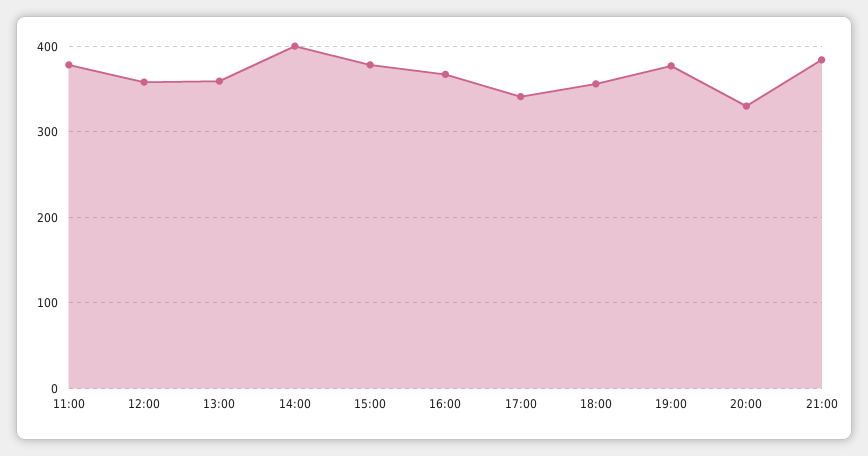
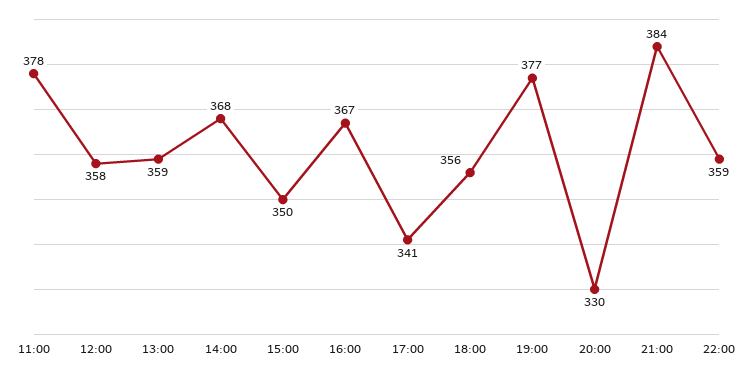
14:00: 400 -> 368
15:00: 380 -> 350
22:00: none -> 359

